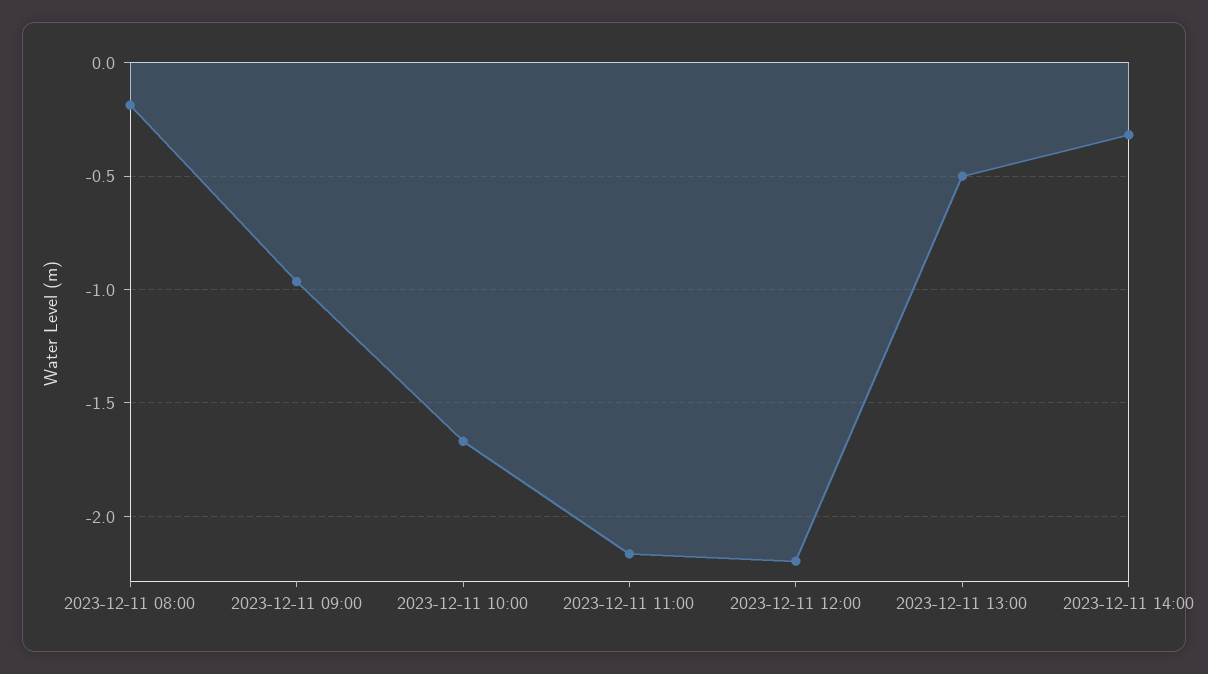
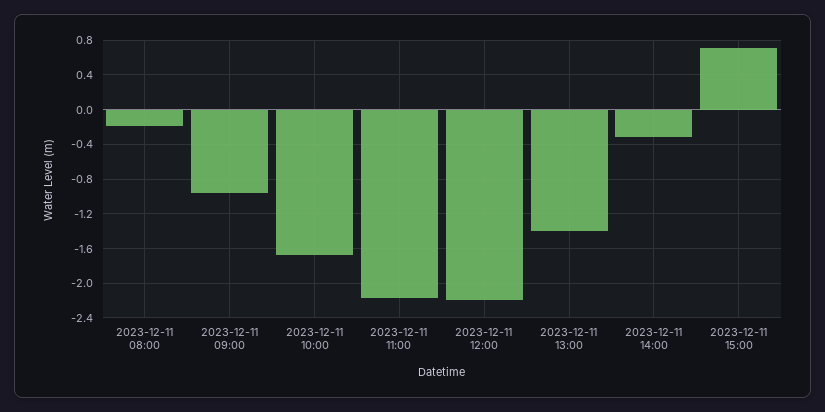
2023-12-11 13:00: -0.5 -> -1.4
2023-12-11 15:00: none -> 0.7

